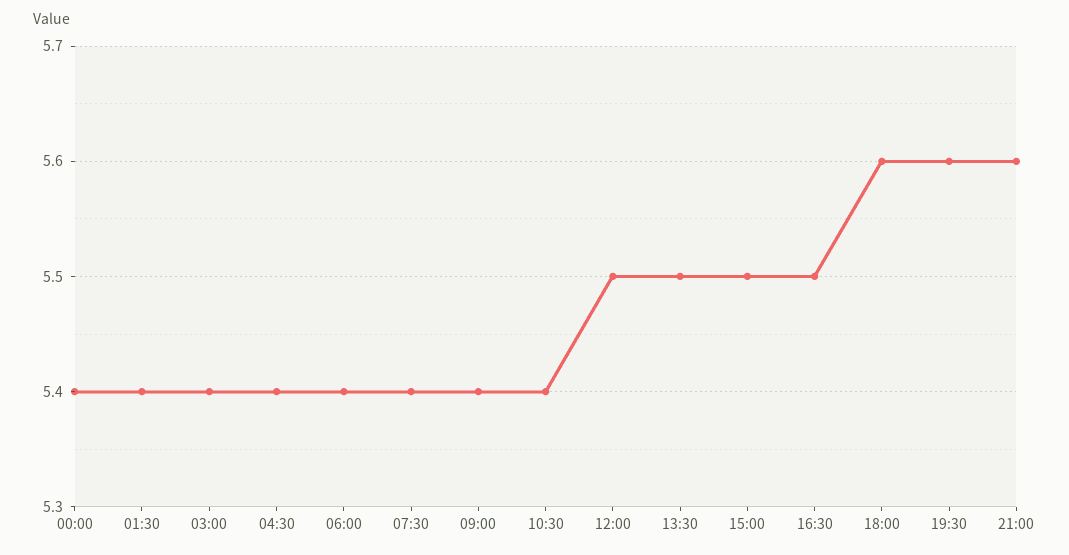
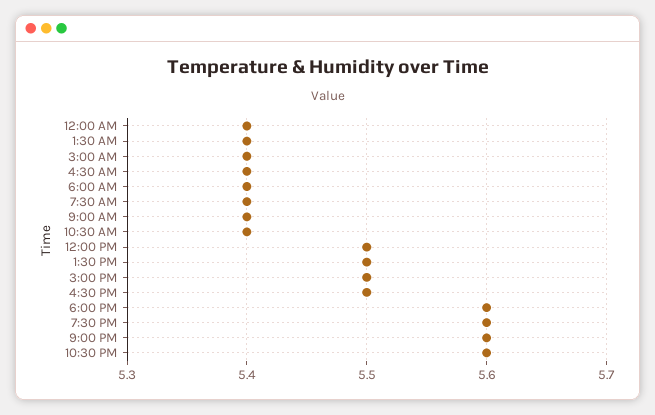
10:30 PM: none -> 5.6

